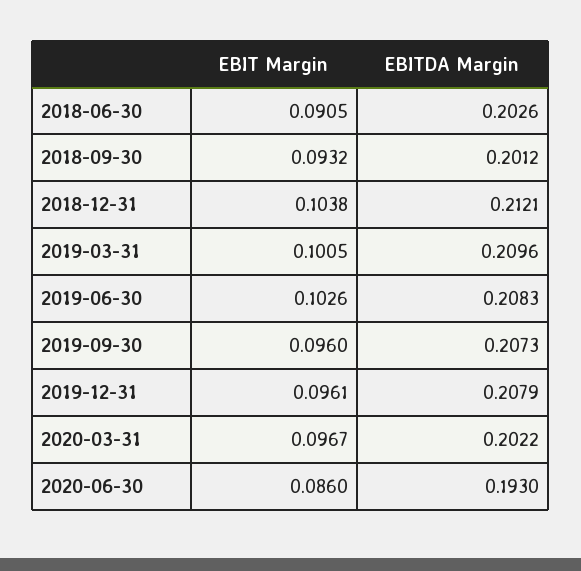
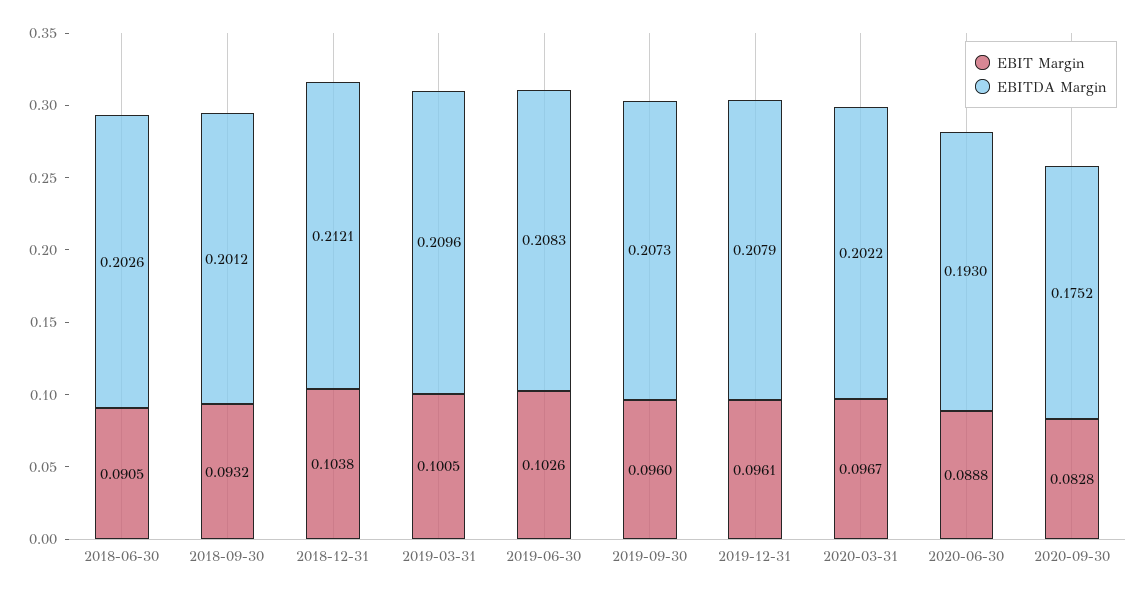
EBIT Margin, 2020-06-30: 0.086 -> 0.0888
EBIT Margin, 2020-09-30: none -> 0.0828
EBITDA Margin, 2020-09-30: none -> 0.1752

